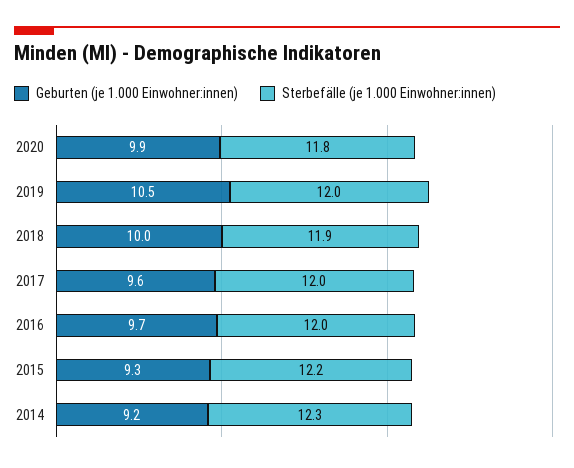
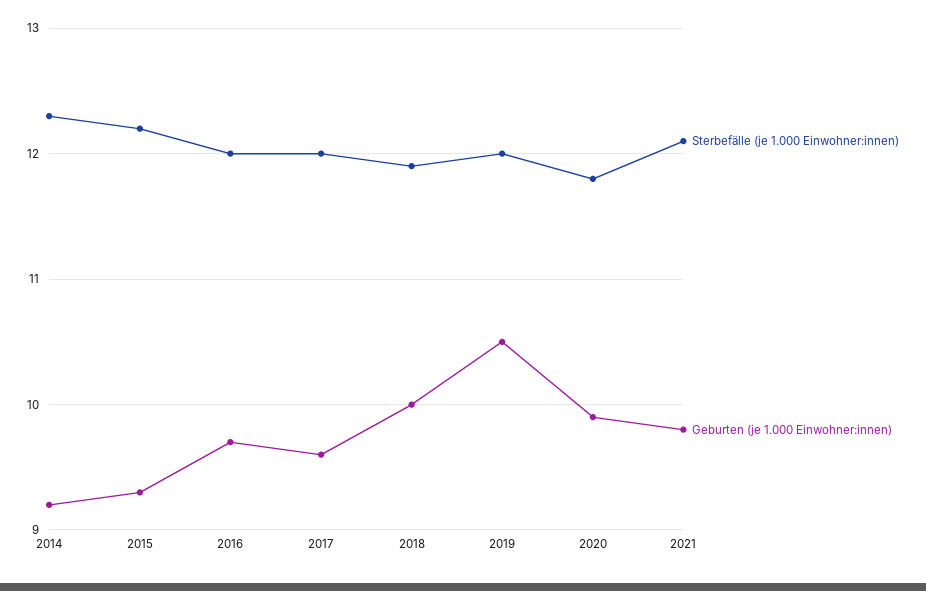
Sterbefälle (je 1.000 Einwohner:innen), 2021: none -> 12.1
Geburten (je 1.000 Einwohner:innen), 2021: none -> 9.8

